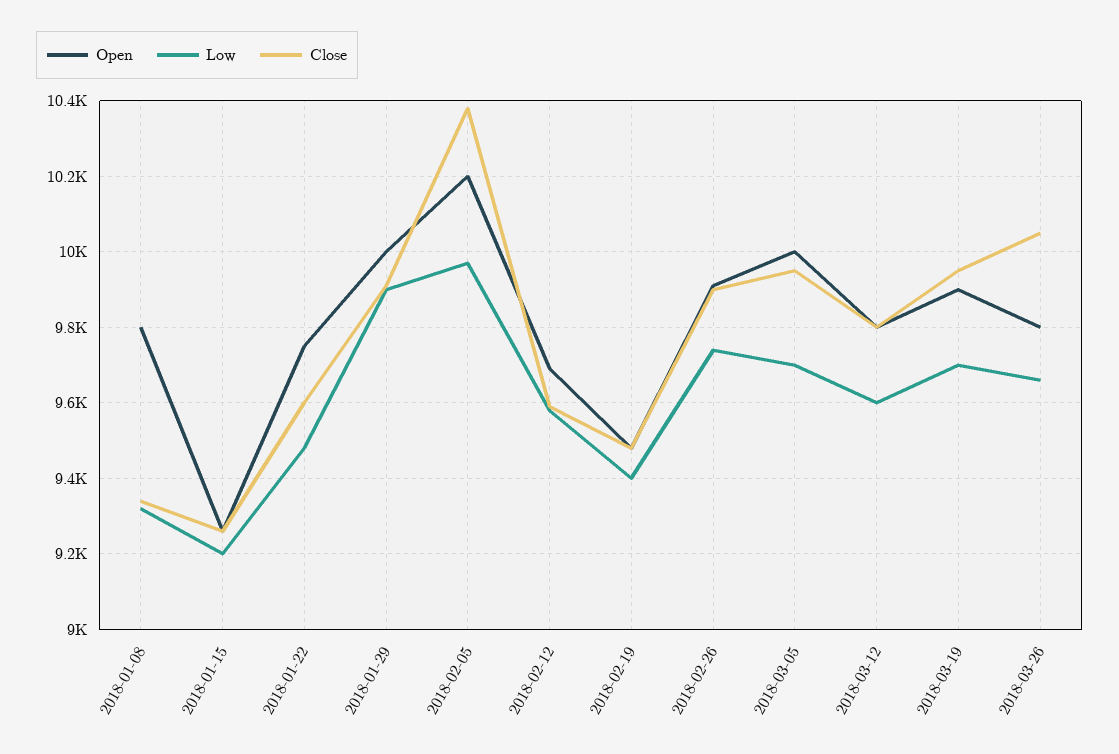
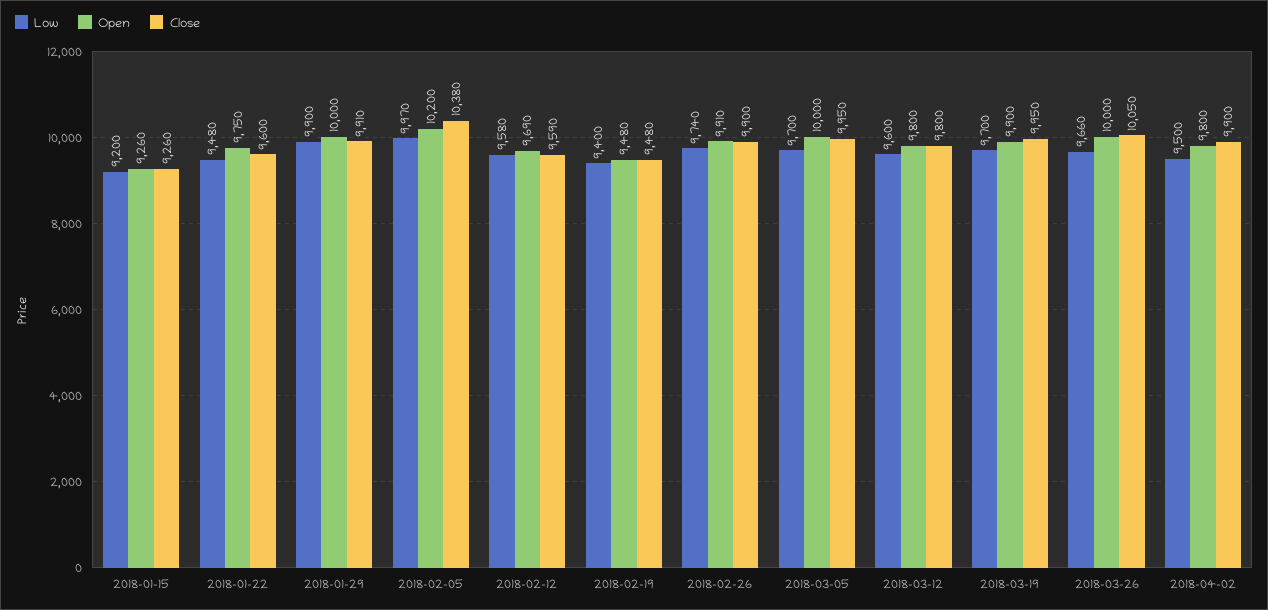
Open, 2018-01-08: 9800 -> none
Low, 2018-01-08: 9320 -> none
Close, 2018-01-08: 9340 -> none
Open, 2018-03-26: 9800 -> 10000
Low, 2018-04-02: none -> 9500
Open, 2018-04-02: none -> 9800
Close, 2018-04-02: none -> 9900

